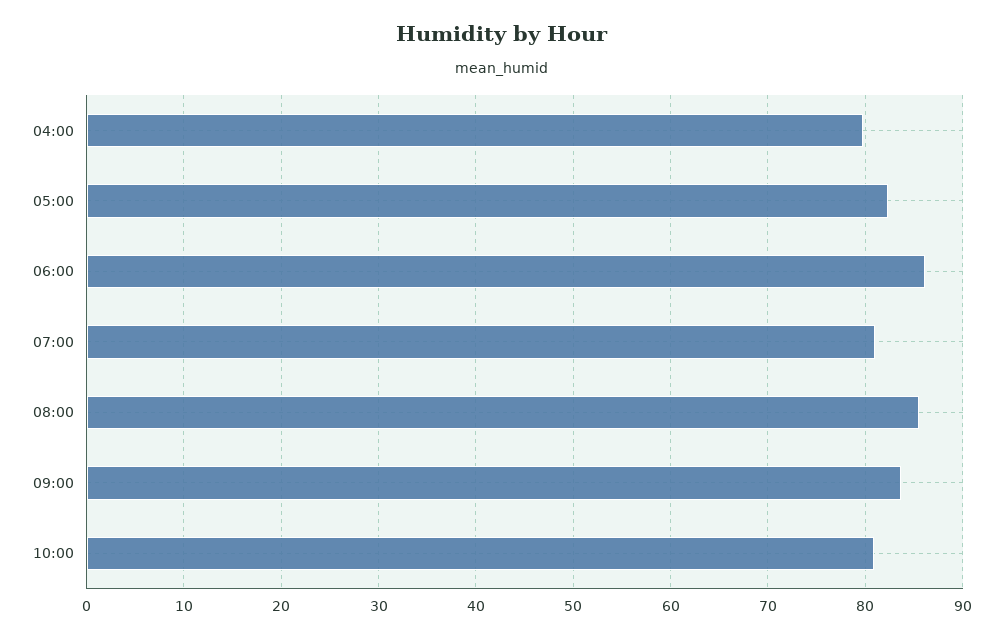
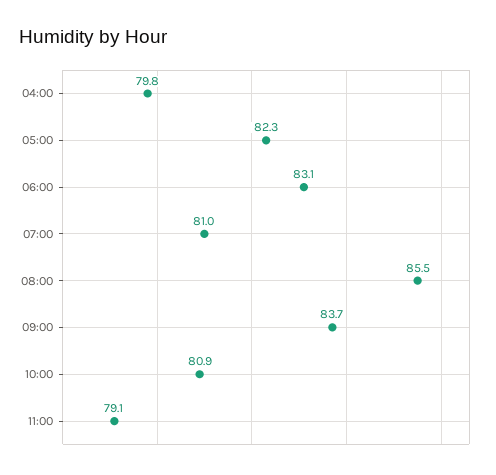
06:00: 86 -> 83.1
11:00: none -> 79.1

